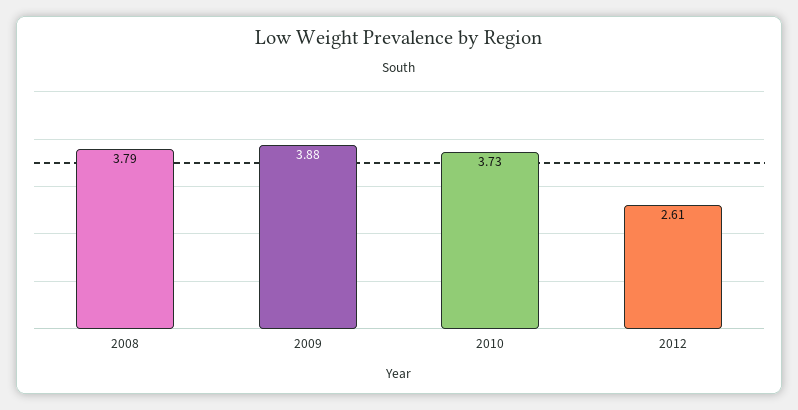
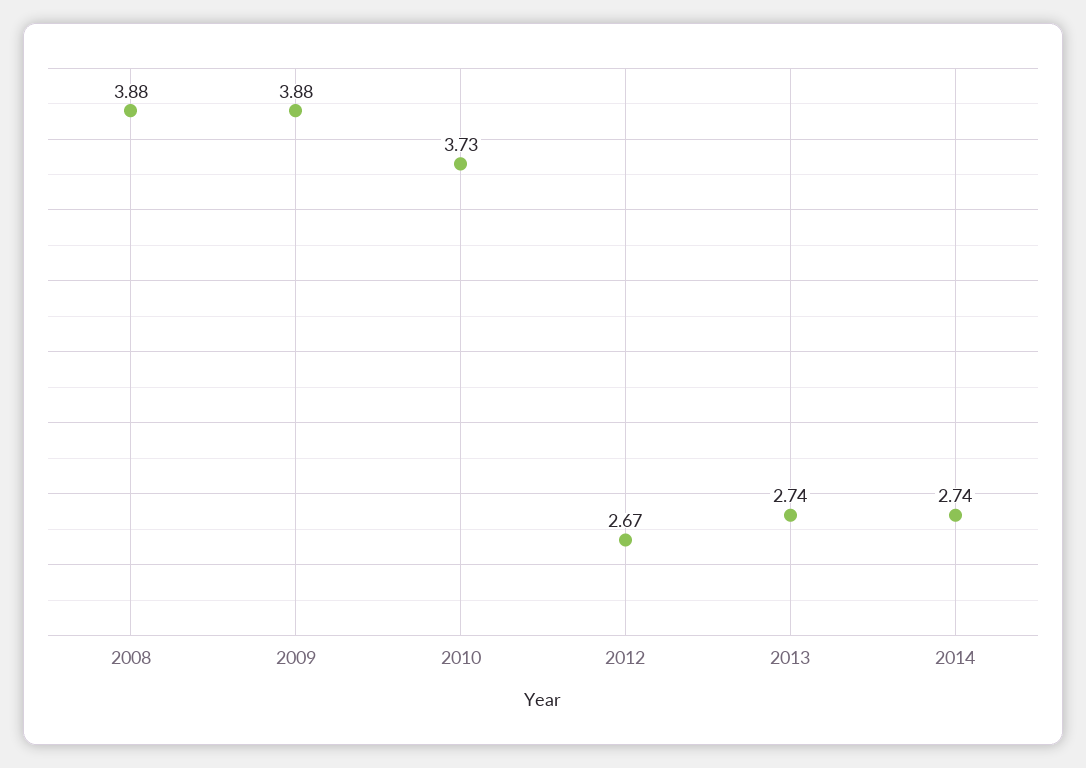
2008: 3.79 -> 3.88
2012: 2.61 -> 2.67
2013: none -> 2.74
2014: none -> 2.74

